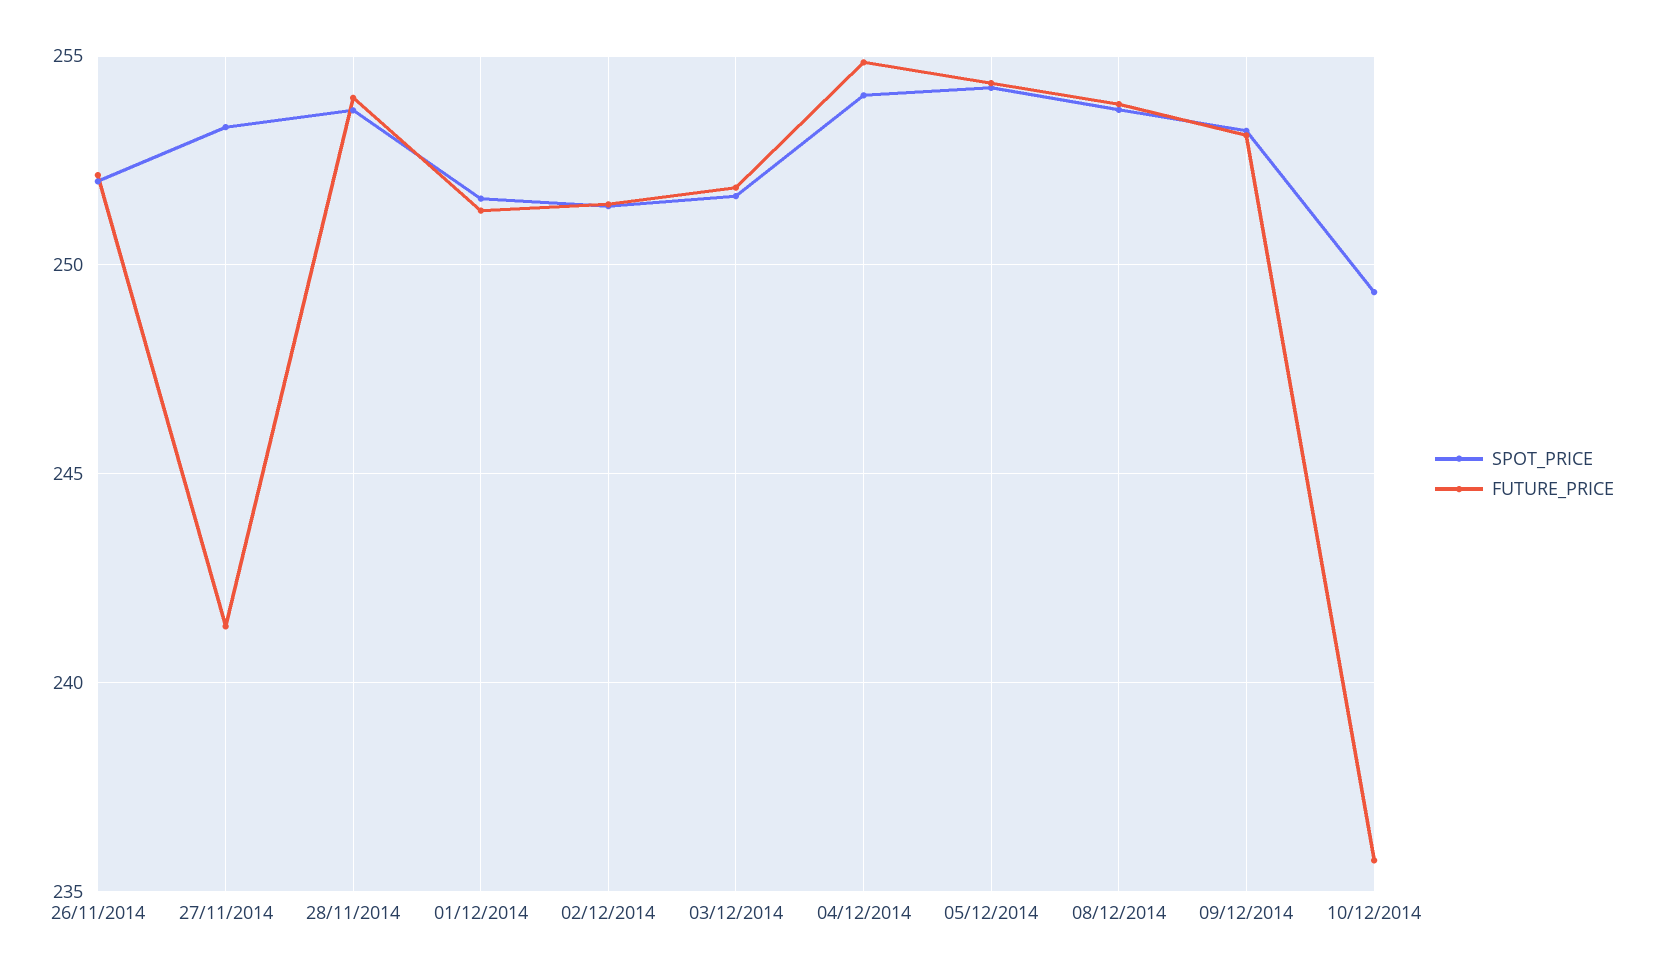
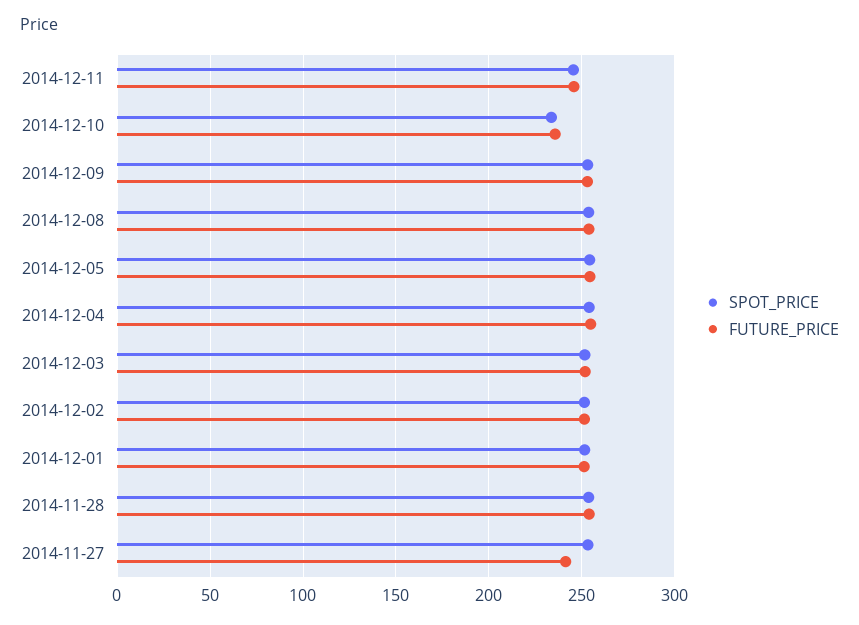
SPOT_PRICE, 26/11/2014: 252 -> none
FUTURE_PRICE, 26/11/2014: 252 -> none
SPOT_PRICE, 10/12/2014: 249.5 -> 235
SPOT_PRICE, 2014-12-11: none -> 245
FUTURE_PRICE, 2014-12-11: none -> 245

